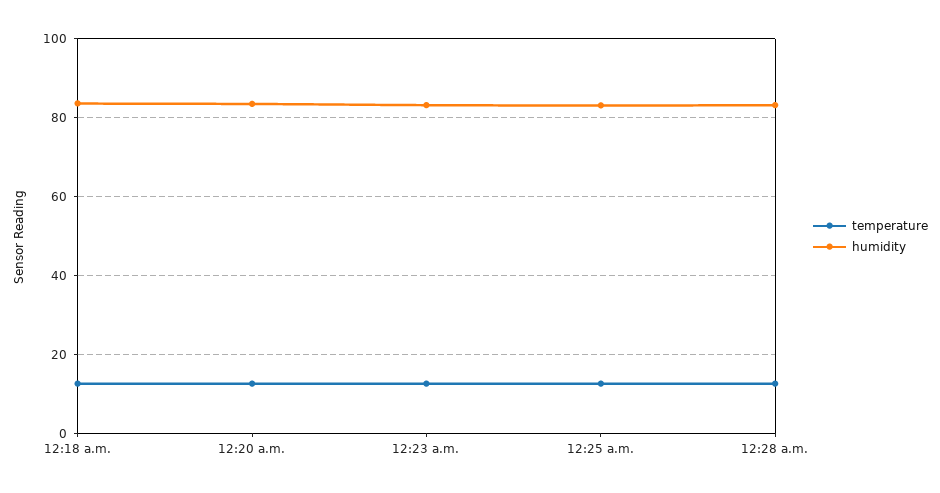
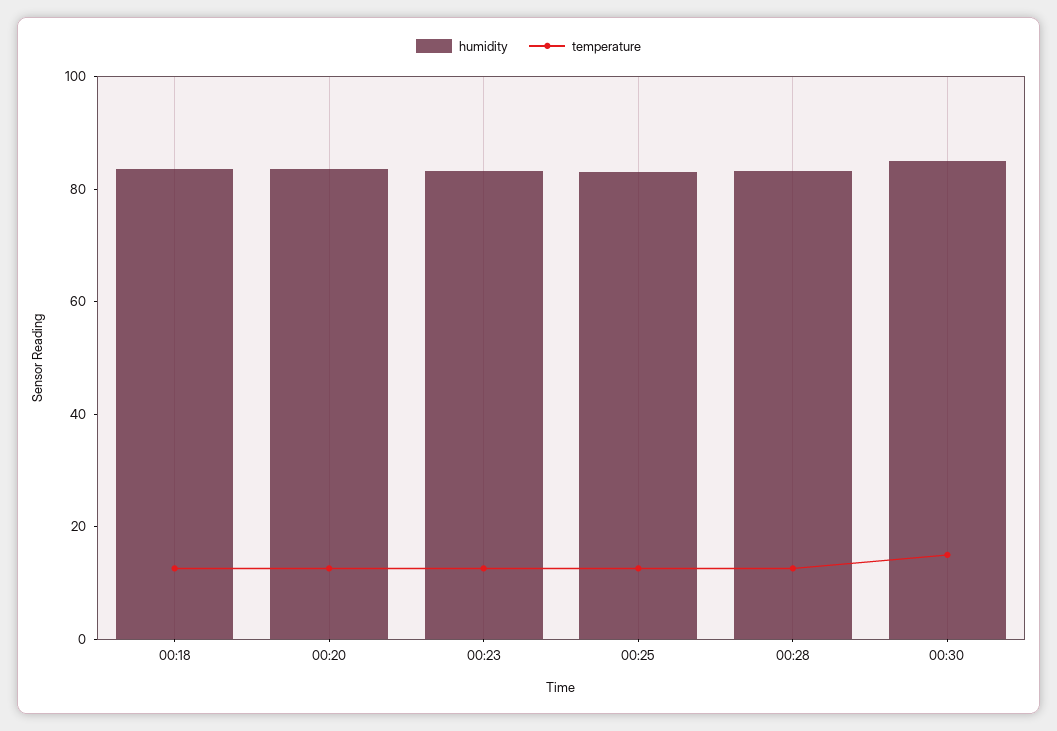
humidity, 00:30: none -> 85
temperature, 00:30: none -> 15

